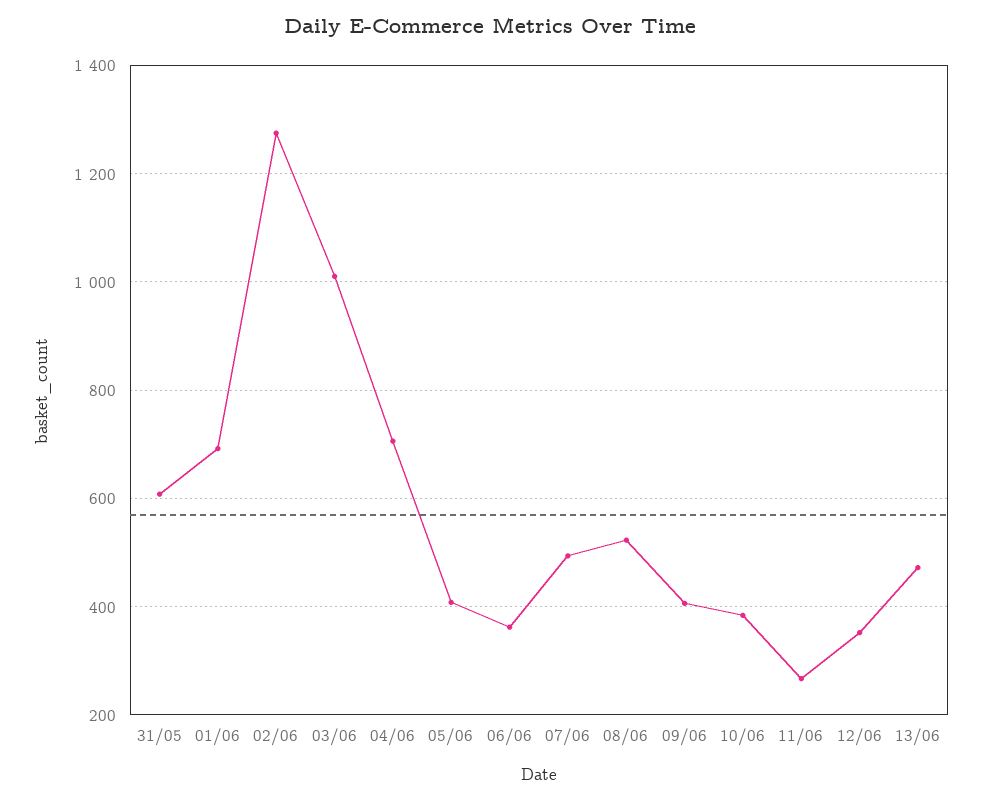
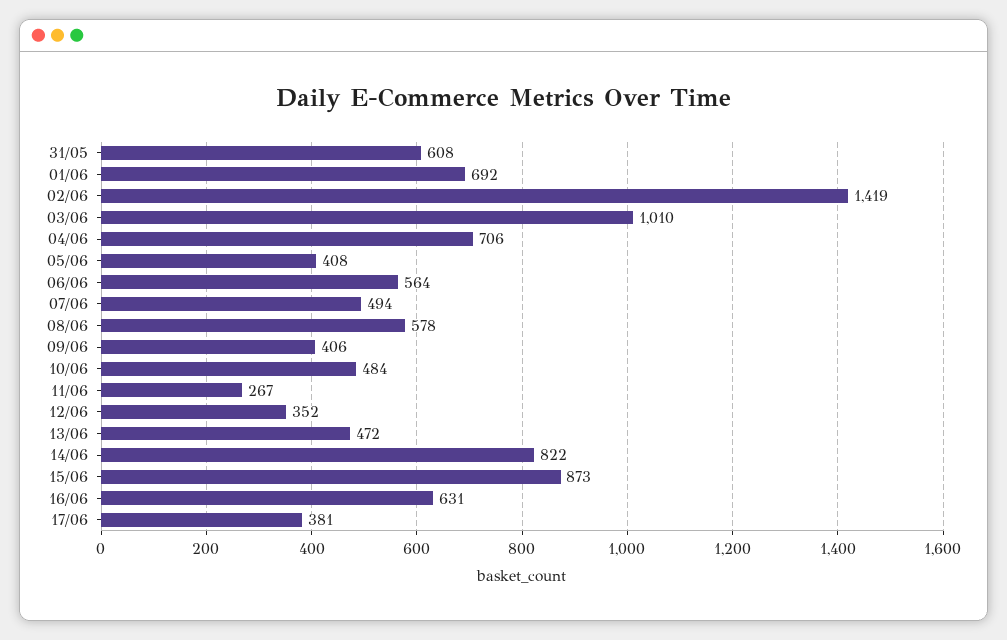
02/06: 1280 -> 1419
06/06: 360 -> 564
08/06: 520 -> 578
10/06: 380 -> 484
14/06: none -> 822
15/06: none -> 873
16/06: none -> 631
17/06: none -> 381

